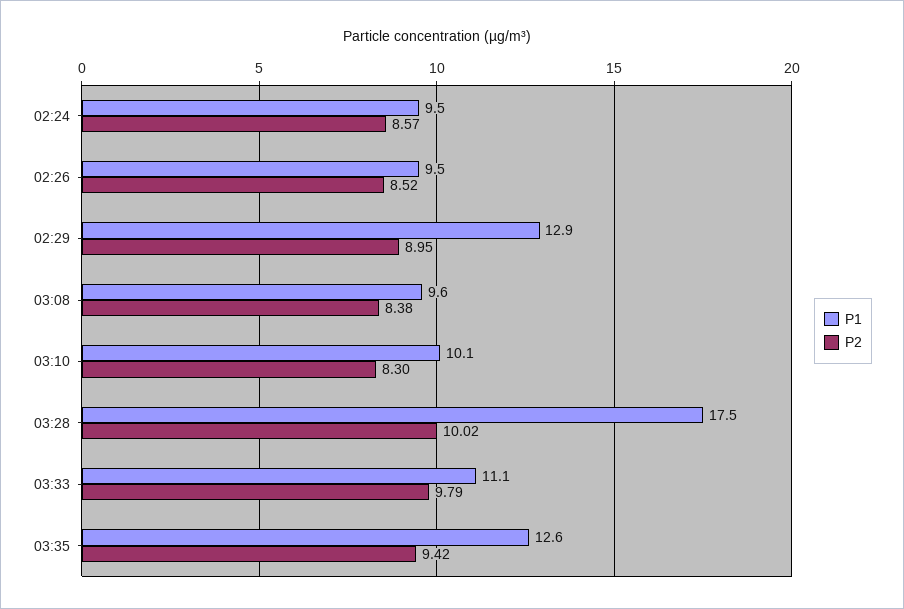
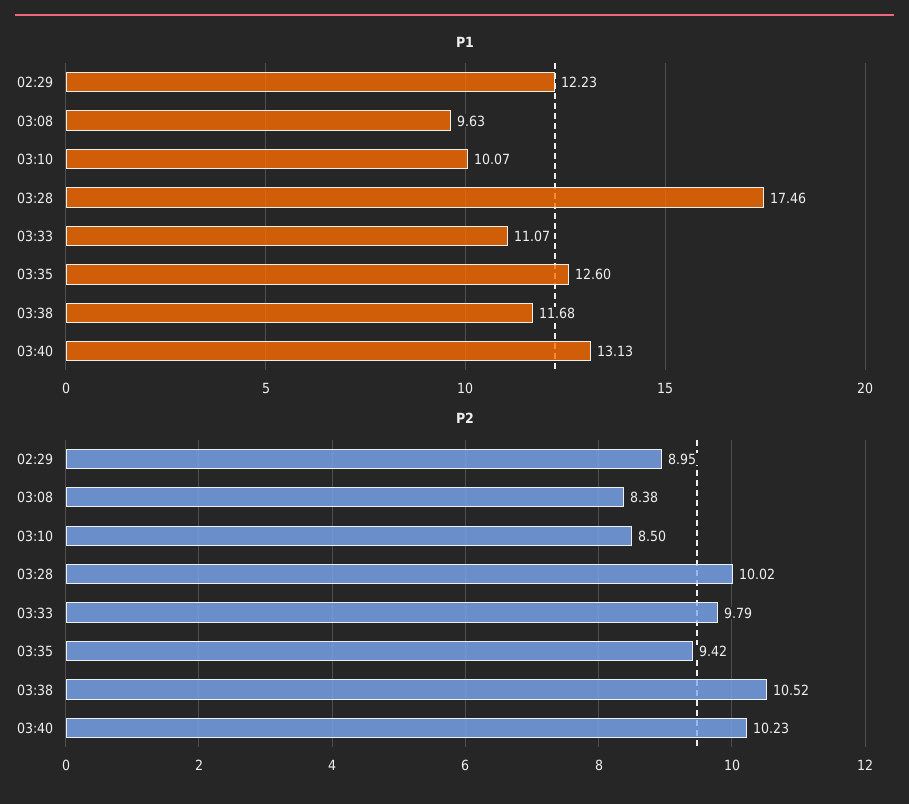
P1, 02:24: 9.5 -> none
P2, 02:24: 8.57 -> none
P1, 02:26: 9.5 -> none
P2, 02:26: 8.52 -> none
P1, 02:29: 12.9 -> 12.23
P2, 03:10: 8.3 -> 8.5
P1, 03:38: none -> 11.68
P1, 03:40: none -> 13.13
P2, 03:38: none -> 10.52
P2, 03:40: none -> 10.23

